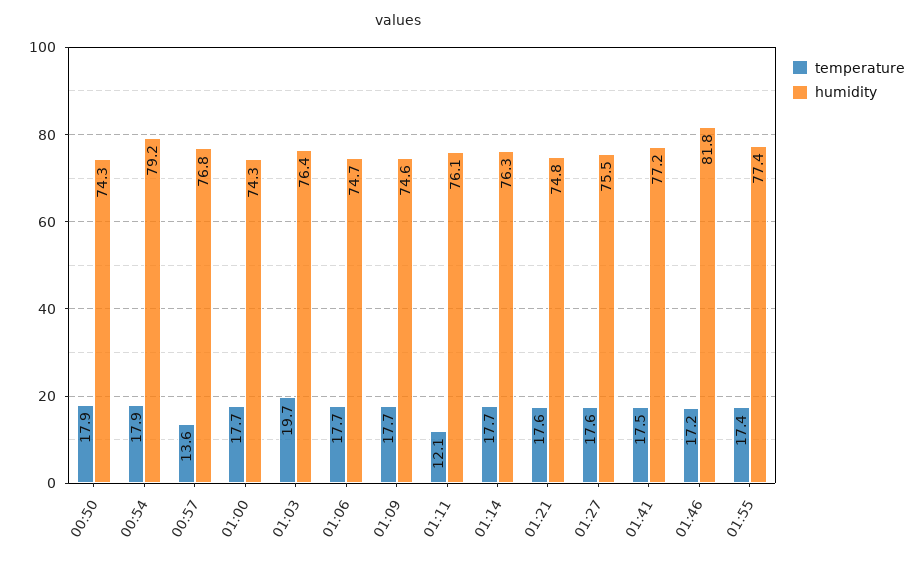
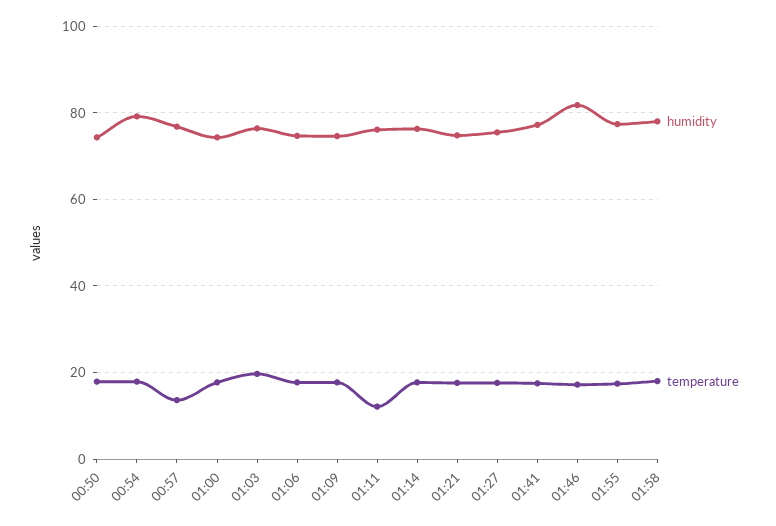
humidity, 01:58: none -> 78
temperature, 01:58: none -> 18

